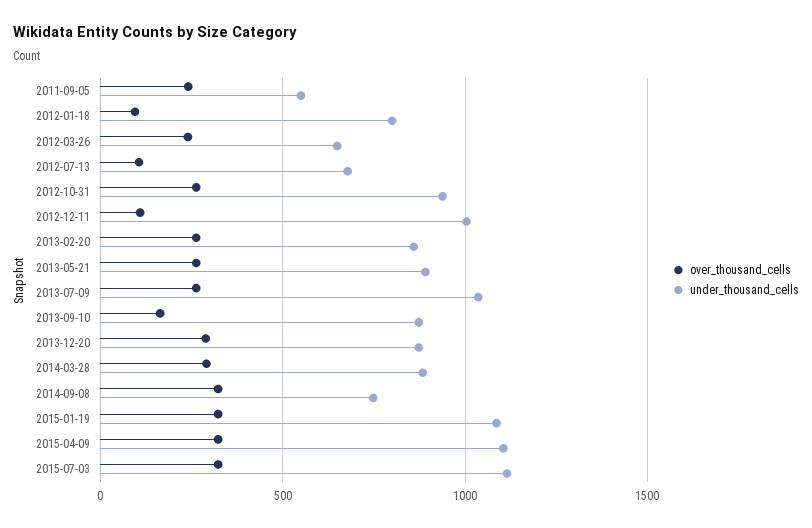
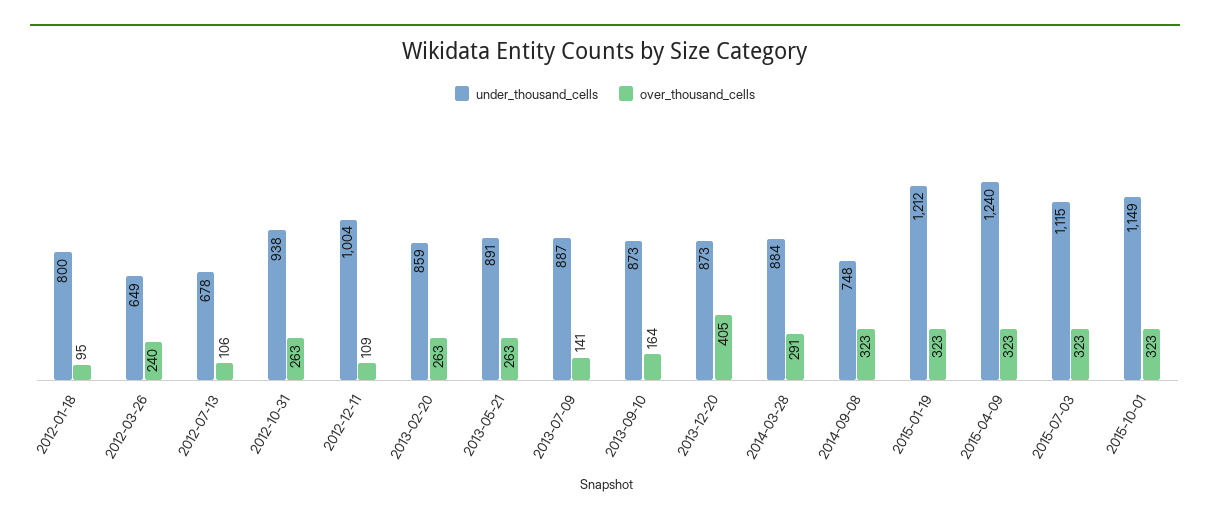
over_thousand_cells, 2011-09-05: 250 -> none
under_thousand_cells, 2011-09-05: 550 -> none
over_thousand_cells, 2013-07-09: 250 -> 141
under_thousand_cells, 2013-07-09: 1050 -> 887
over_thousand_cells, 2013-12-20: 300 -> 405
under_thousand_cells, 2015-01-19: 1100 -> 1212
under_thousand_cells, 2015-04-09: 1100 -> 1240
under_thousand_cells, 2015-10-01: none -> 1149
over_thousand_cells, 2015-10-01: none -> 323

